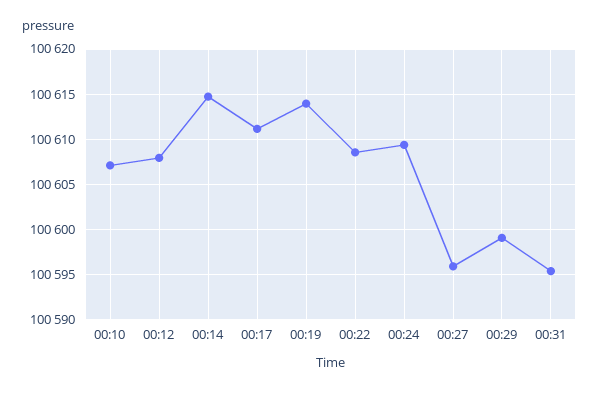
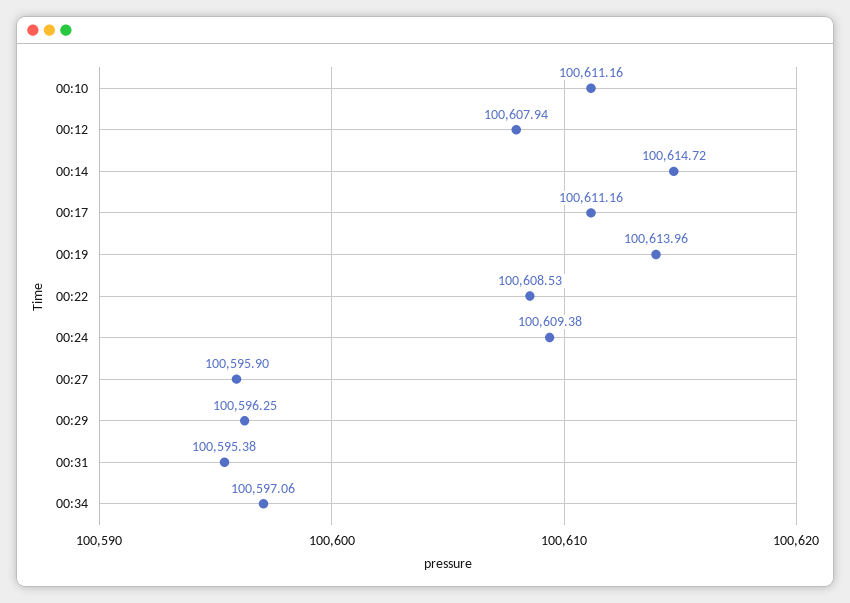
00:10: 100607 -> 100611.16
00:29: 100599 -> 100596.25
00:34: none -> 100597.06

